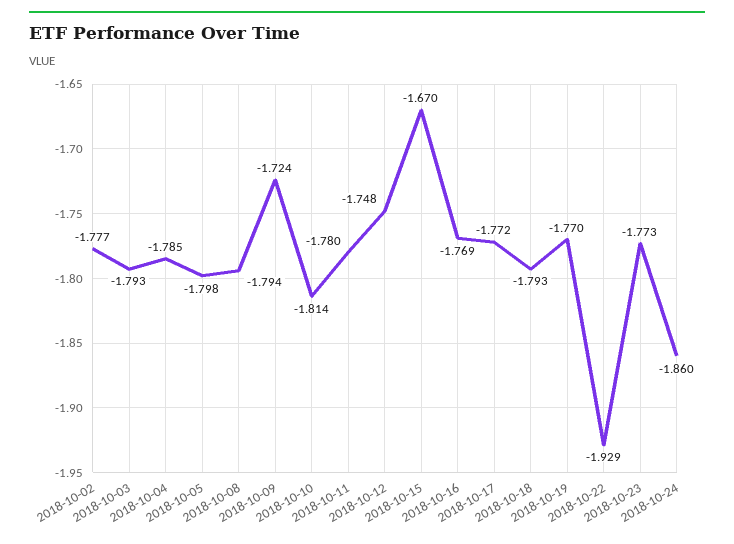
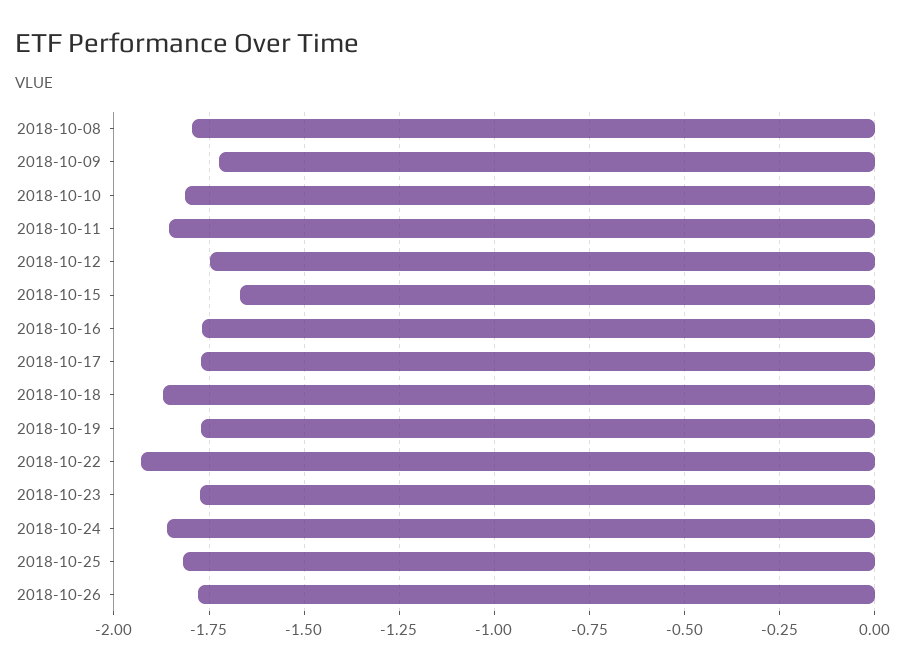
2018-10-02: -1.777 -> none
2018-10-03: -1.793 -> none
2018-10-04: -1.785 -> none
2018-10-05: -1.798 -> none
2018-10-11: -1.78 -> -1.85
2018-10-18: -1.793 -> -1.875
2018-10-25: none -> -1.825
2018-10-26: none -> -1.775

